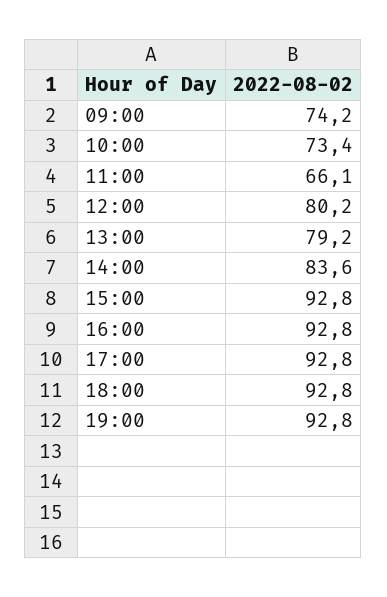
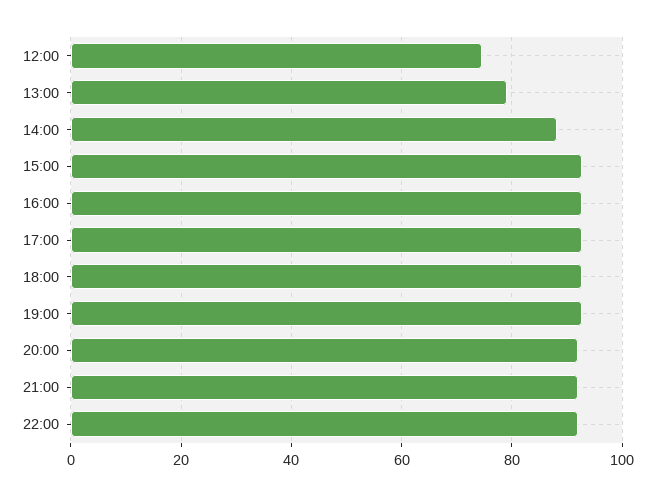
09:00: 74.2 -> none
10:00: 73.4 -> none
11:00: 66.1 -> none
12:00: 80.2 -> 74
14:00: 83.6 -> 88
20:00: none -> 92
21:00: none -> 92
22:00: none -> 92

